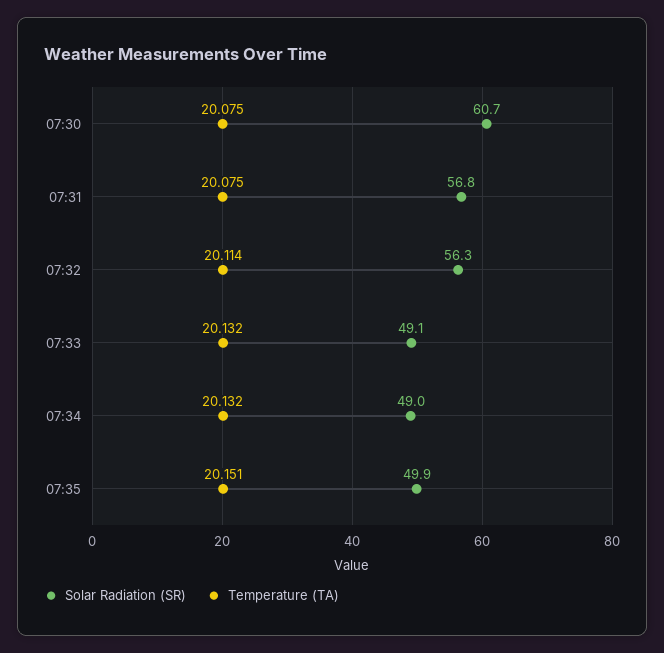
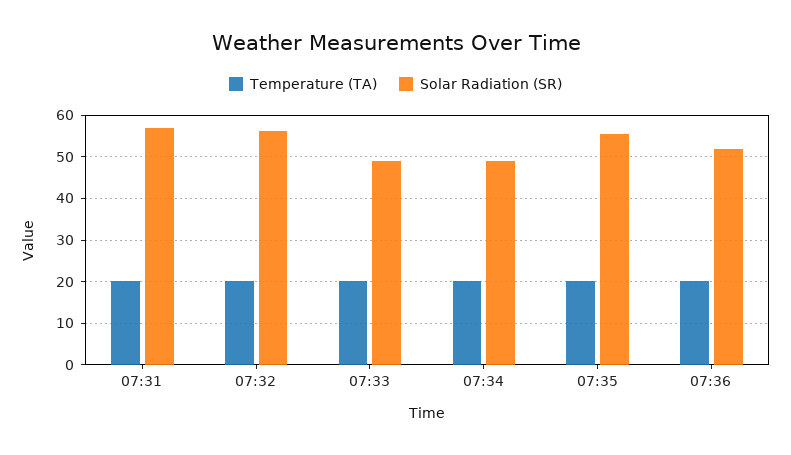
Solar Radiation (SR), 07:30: 60.7 -> none
Temperature (TA), 07:30: 20.075 -> none
Solar Radiation (SR), 07:35: 49.9 -> 56
Temperature (TA), 07:36: none -> 20
Solar Radiation (SR), 07:36: none -> 52

